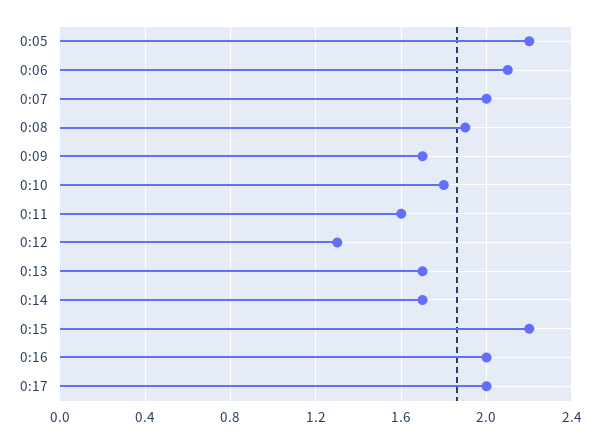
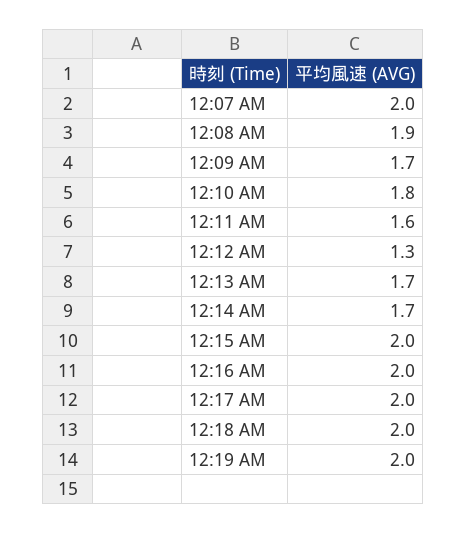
0:05: 2.2 -> none
0:06: 2.1 -> none
0:15: 2.2 -> 2
12:18 AM: none -> 2
12:19 AM: none -> 2

